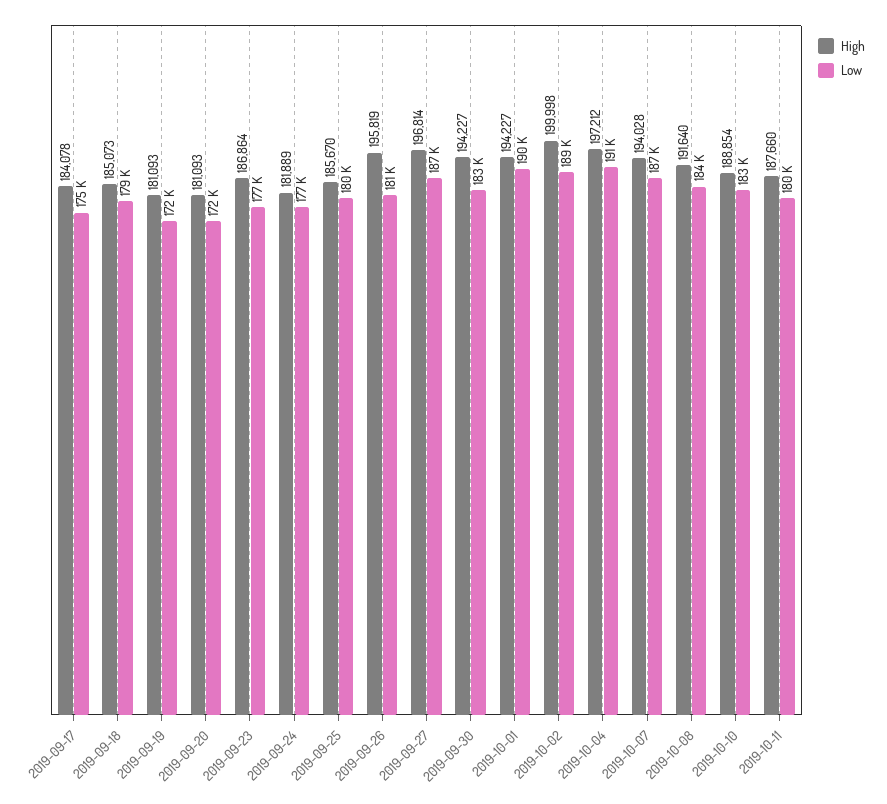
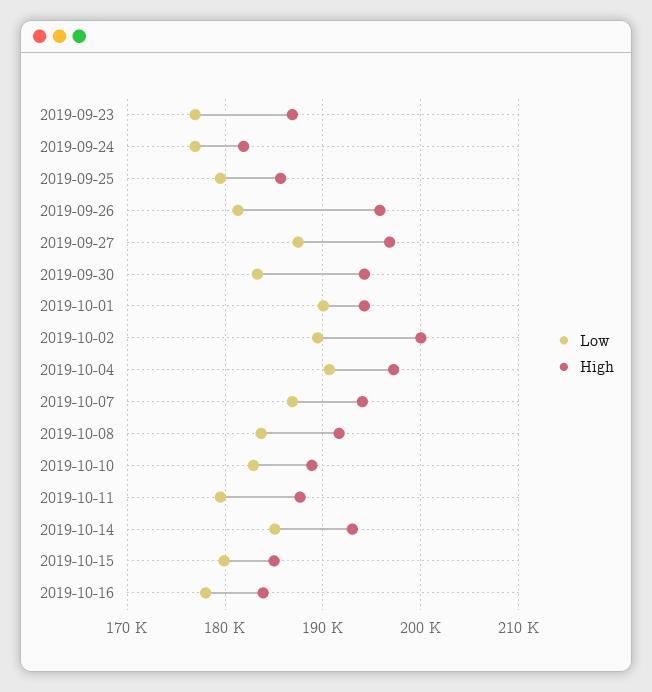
High, 2019-09-17: 184078 -> none
Low, 2019-09-17: 175000 -> none
High, 2019-09-18: 185073 -> none
Low, 2019-09-18: 179000 -> none
High, 2019-09-19: 181093 -> none
Low, 2019-09-19: 172000 -> none
High, 2019-09-20: 181093 -> none
Low, 2019-09-20: 172000 -> none
Low, 2019-10-14: none -> 185000
High, 2019-10-14: none -> 193000
Low, 2019-10-15: none -> 180000
High, 2019-10-15: none -> 185000
Low, 2019-10-16: none -> 178000
High, 2019-10-16: none -> 184000

